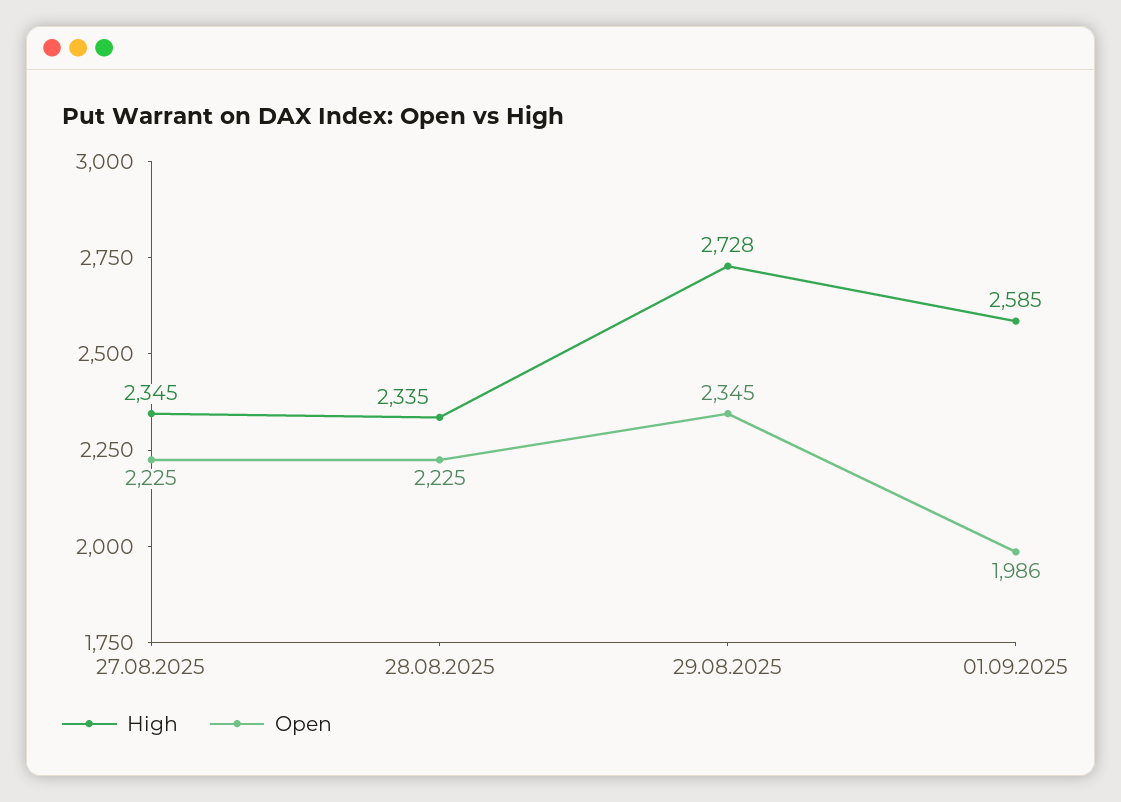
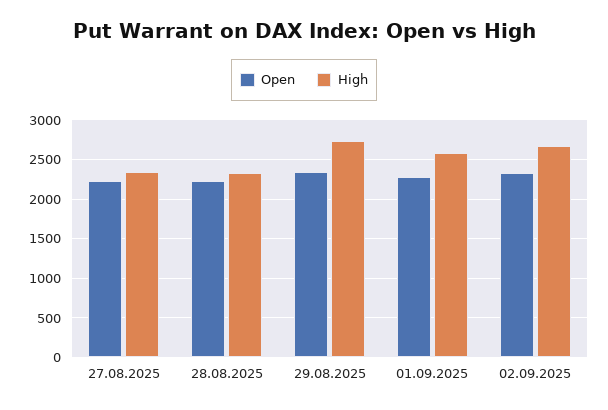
Open, 01.09.2025: 1986 -> 2300
Open, 02.09.2025: none -> 2300
High, 02.09.2025: none -> 2700

